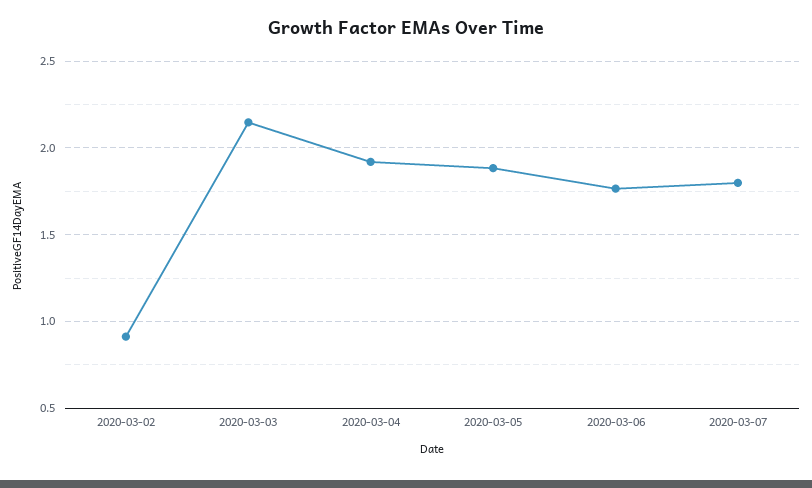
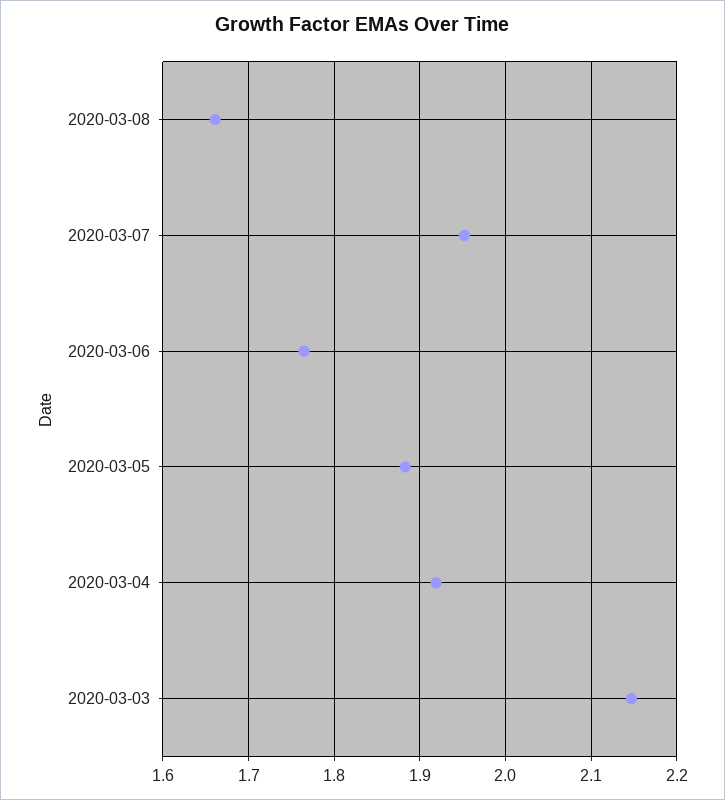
2020-03-02: 0.9 -> none
2020-03-07: 1.8 -> 1.95
2020-03-08: none -> 1.66

